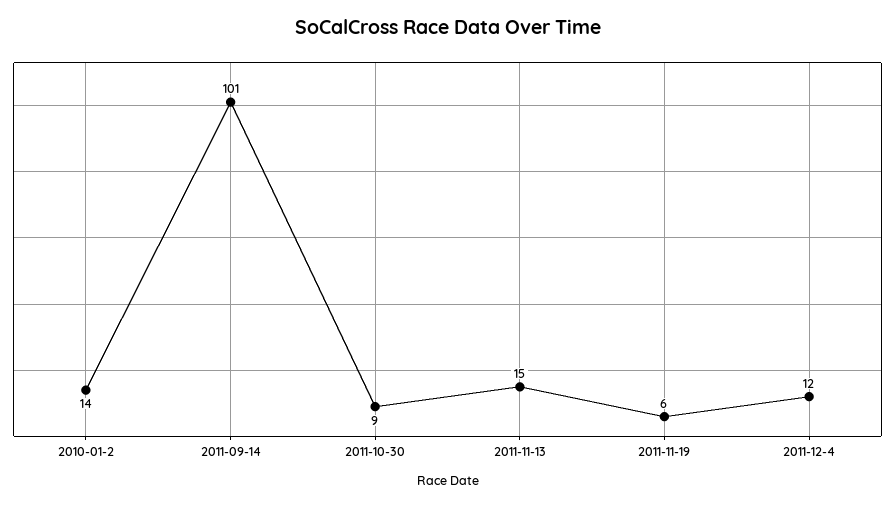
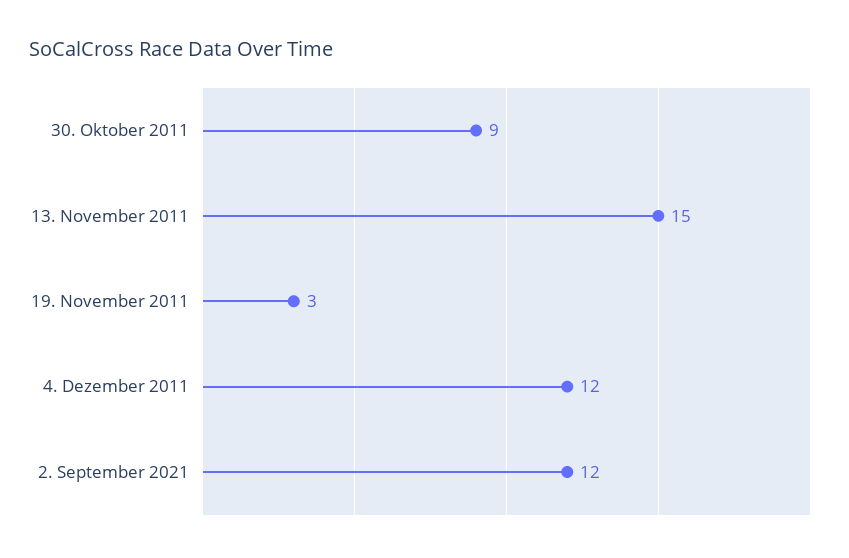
2010-01-2: 14 -> none
2011-09-14: 101 -> none
2011-11-19: 6 -> 3
2. September 2021: none -> 12

